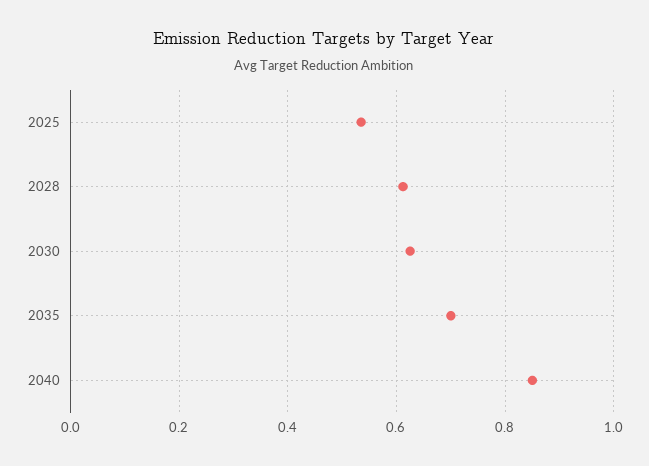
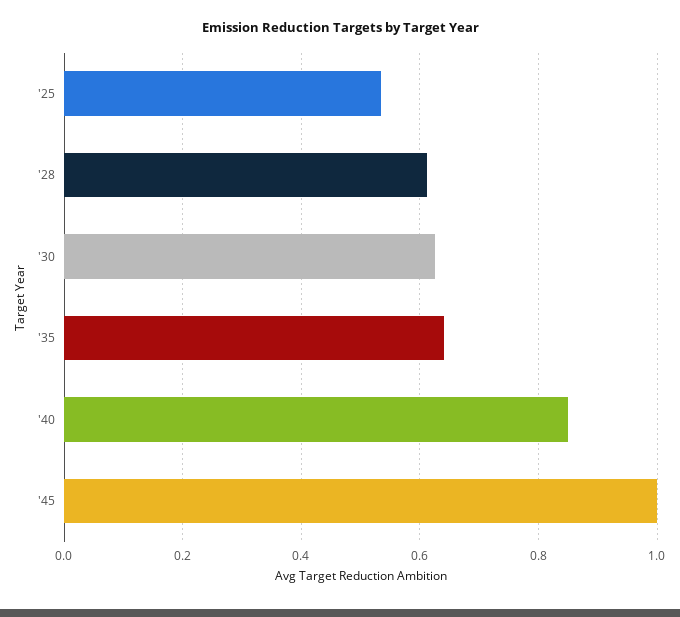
2035: 0.7 -> 0.64
'45: none -> 1

